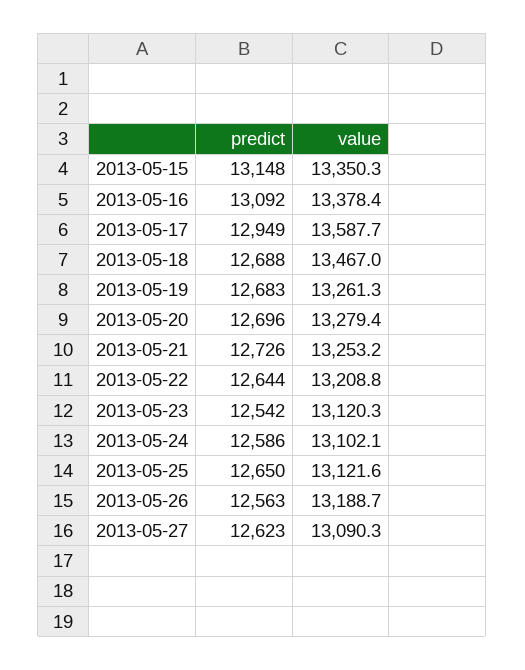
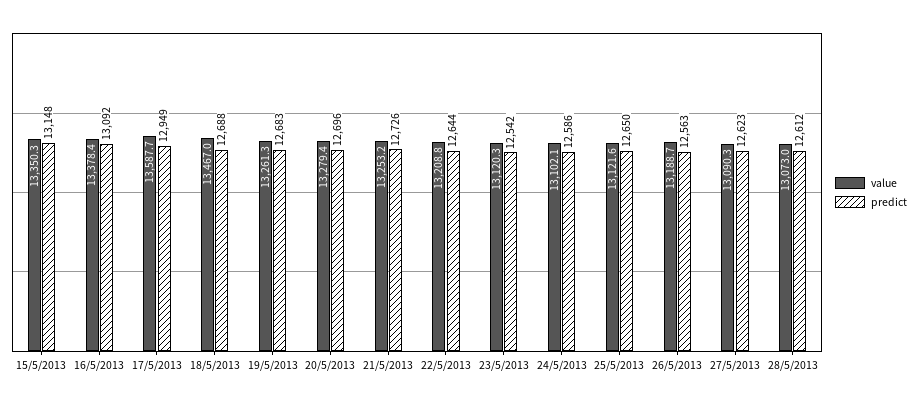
value, 28/5/2013: none -> 13073
predict, 28/5/2013: none -> 12612

